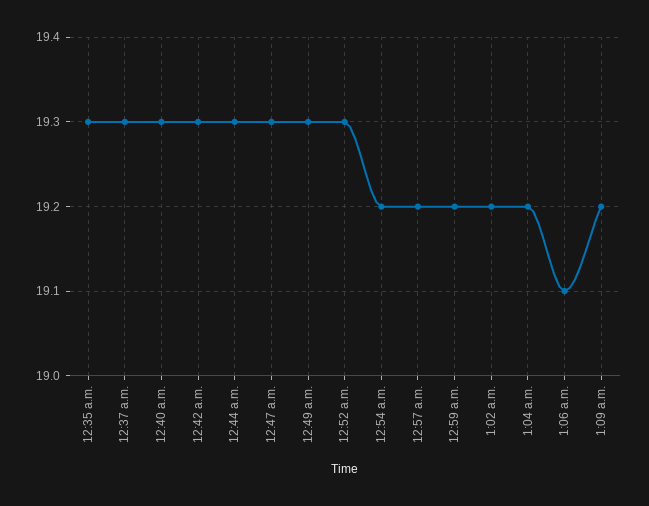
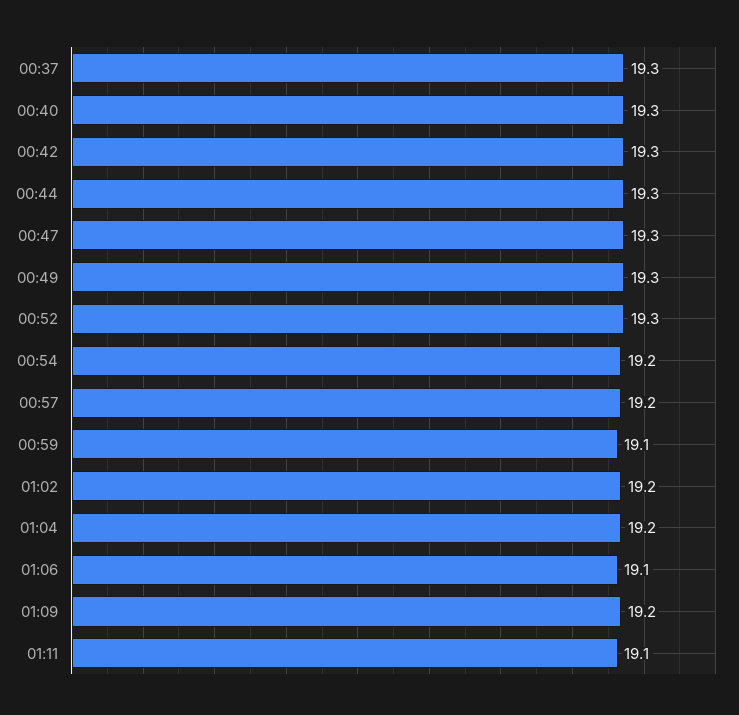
12:35 a.m.: 19.3 -> none
12:59 a.m.: 19.2 -> 19.1
01:11: none -> 19.1

